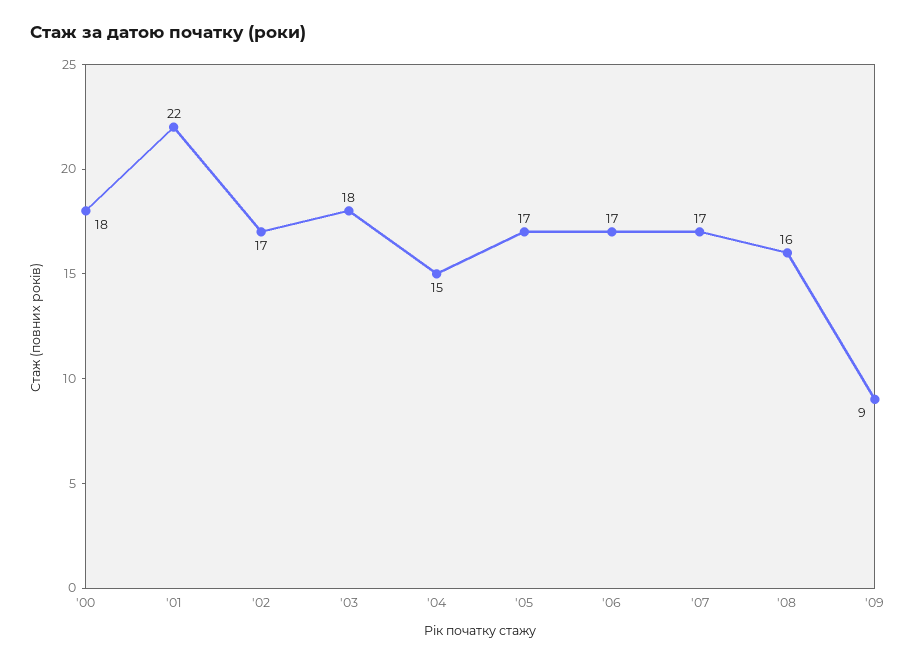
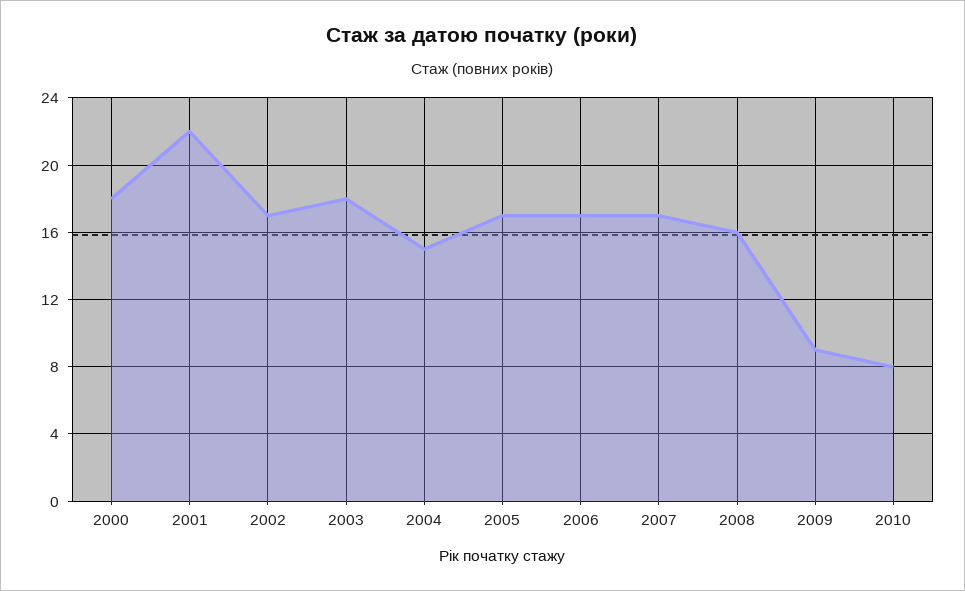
2010: none -> 8

